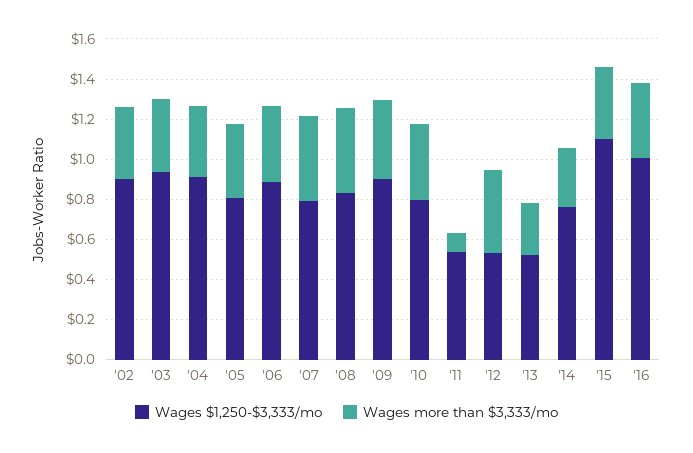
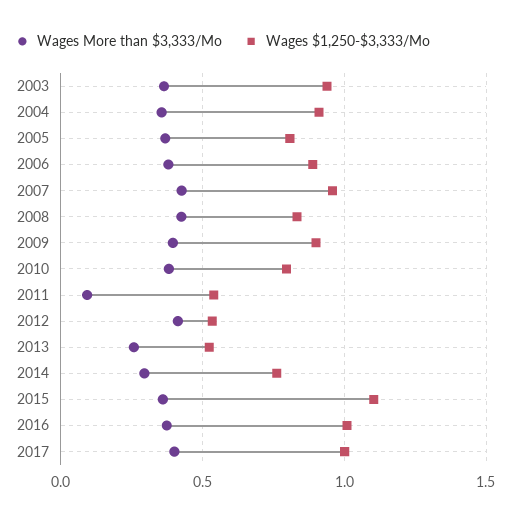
Wages $1,250-$3,333/mo, '02: 0.9 -> none
Wages more than $3,333/mo, '02: 0.35 -> none
Wages $1,250-$3,333/mo, '07: 0.8 -> 0.95
Wages more than $3,333/mo, 2017: none -> 0.4
Wages $1,250-$3,333/mo, 2017: none -> 1

